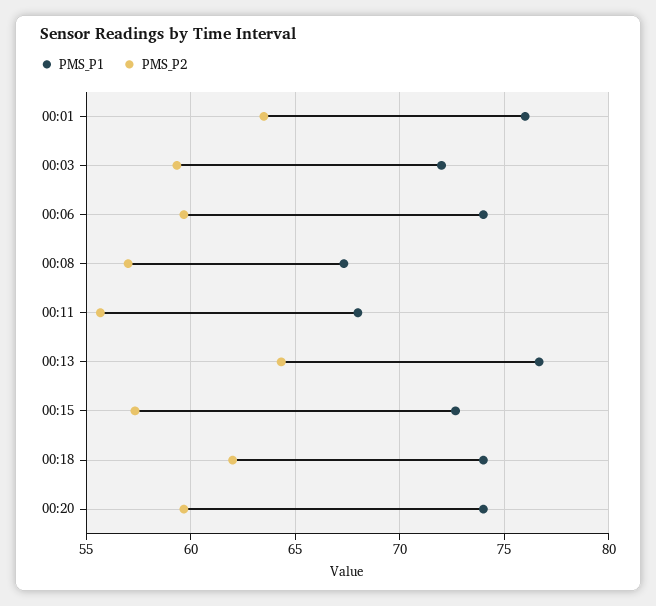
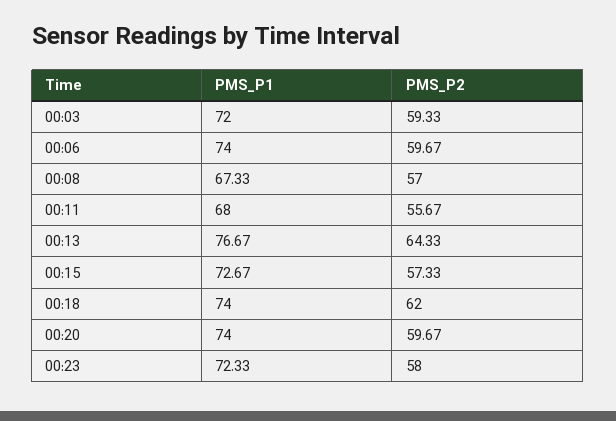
PMS_P1, 00:01: 76 -> none
PMS_P2, 00:01: 63.5 -> none
PMS_P1, 00:23: none -> 72.33
PMS_P2, 00:23: none -> 58

